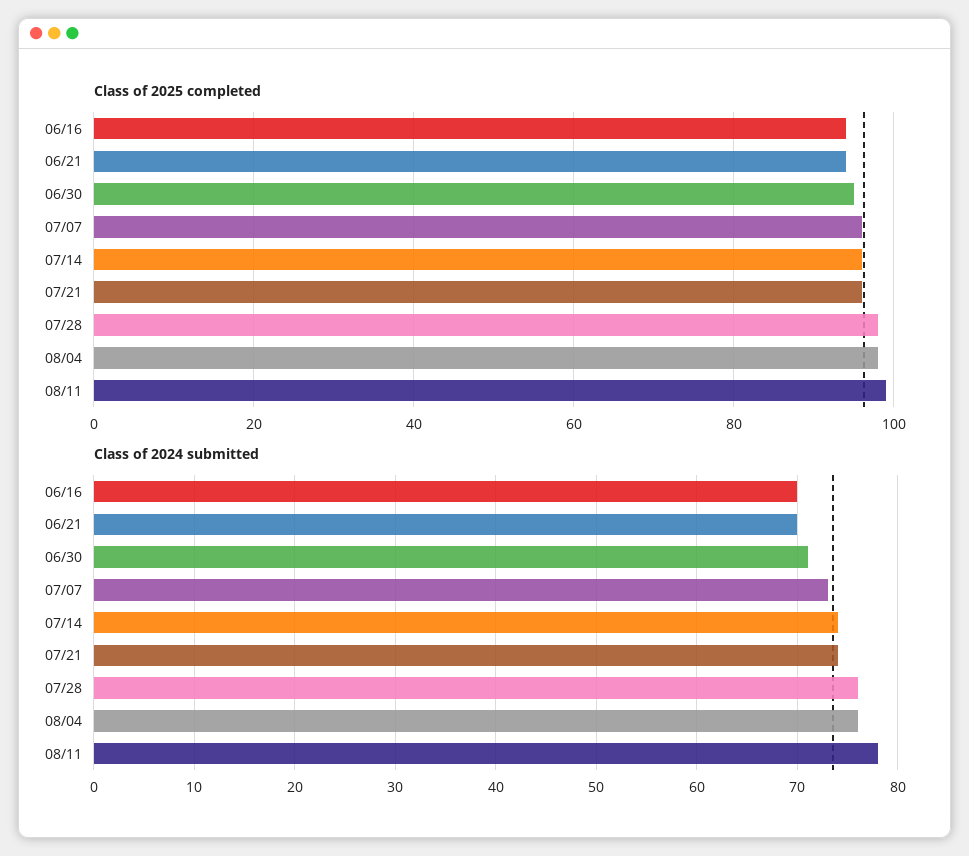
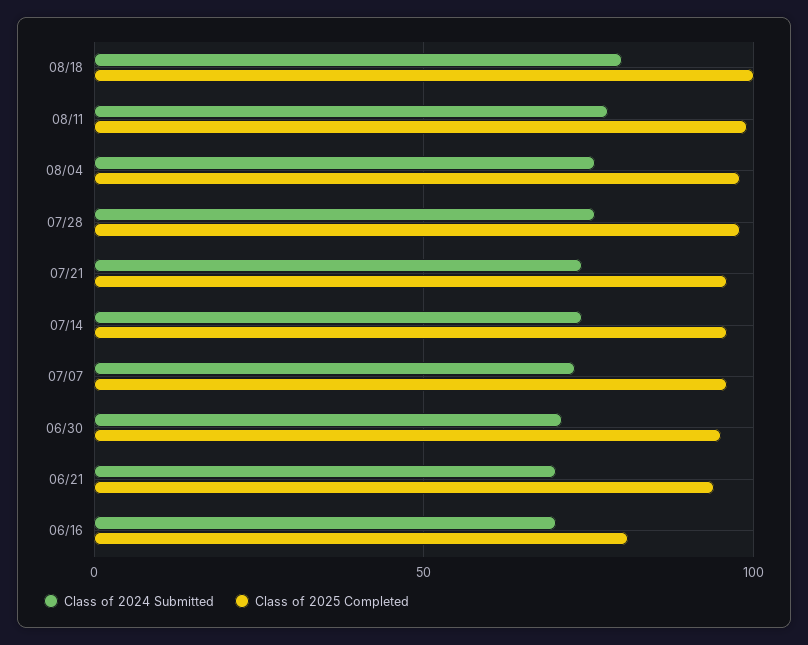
Class of 2025 completed, 06/16: 95 -> 80
Class of 2024 submitted, 08/18: none -> 80
Class of 2025 completed, 08/18: none -> 100

